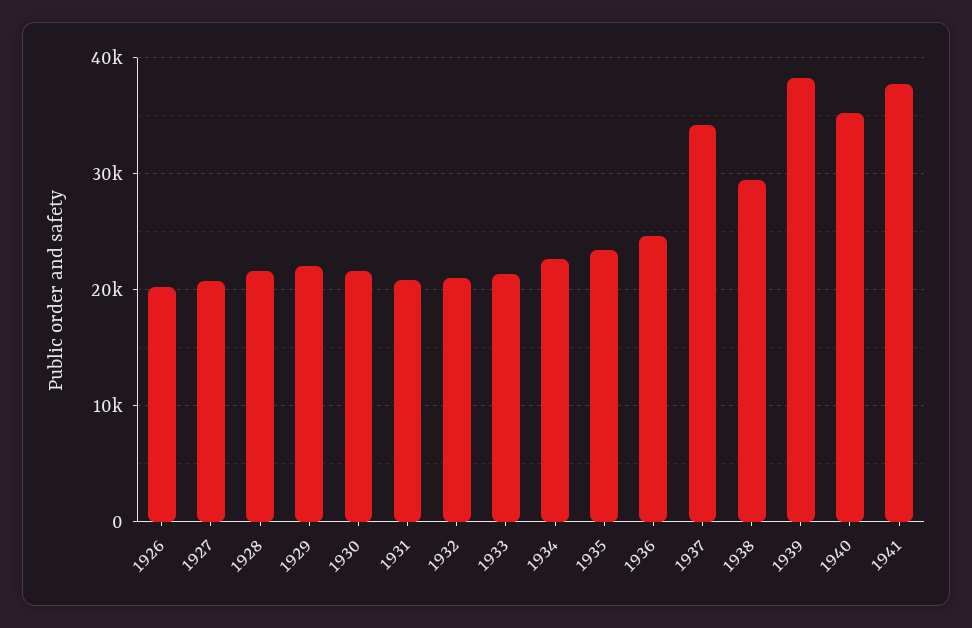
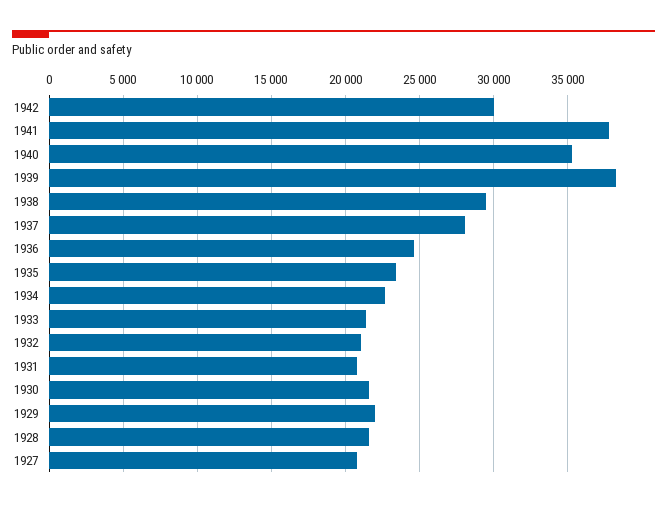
1926: 20000 -> none
1937: 34000 -> 28000
1942: none -> 30000

